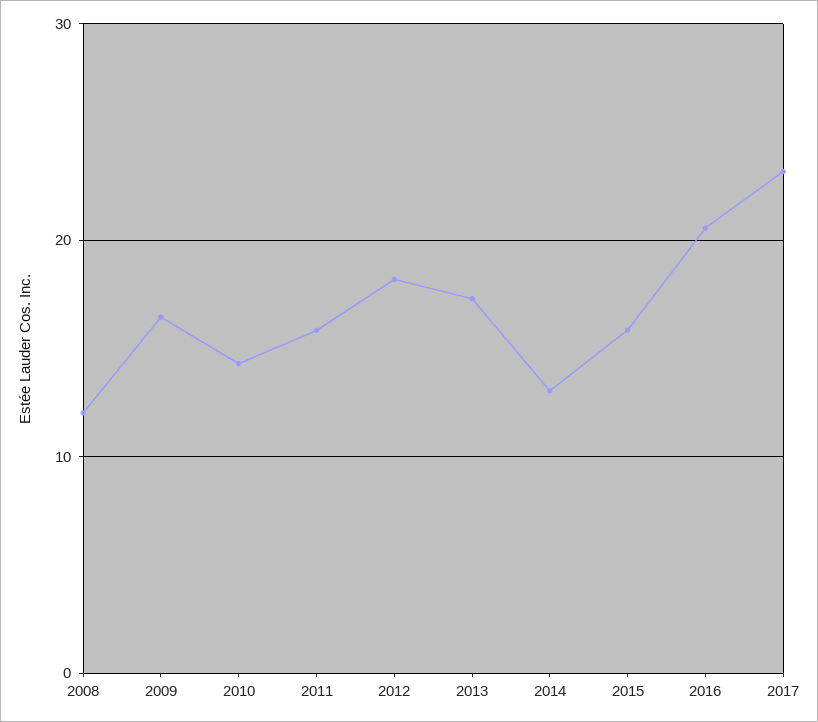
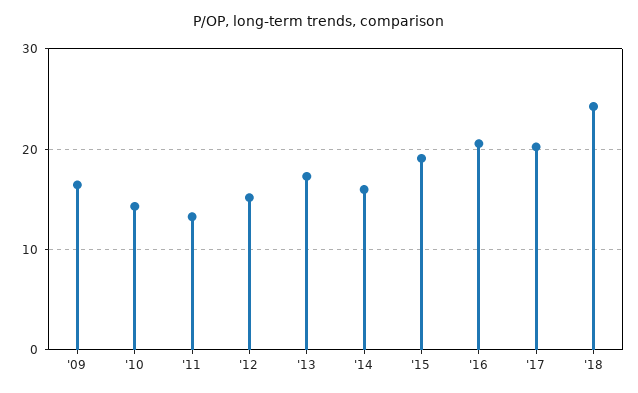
2008: 12 -> none
2011: 16 -> 13
2012: 18 -> 15
2014: 13 -> 16
2015: 16 -> 19
2017: 23 -> 20
'18: none -> 24

